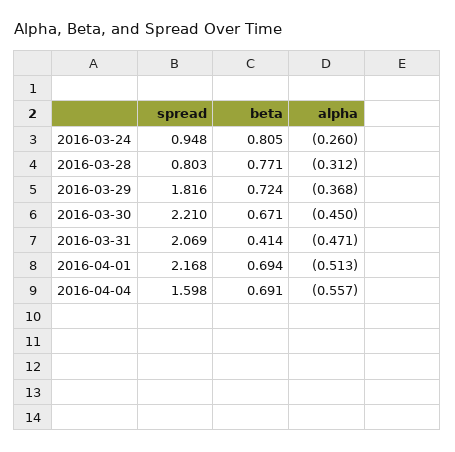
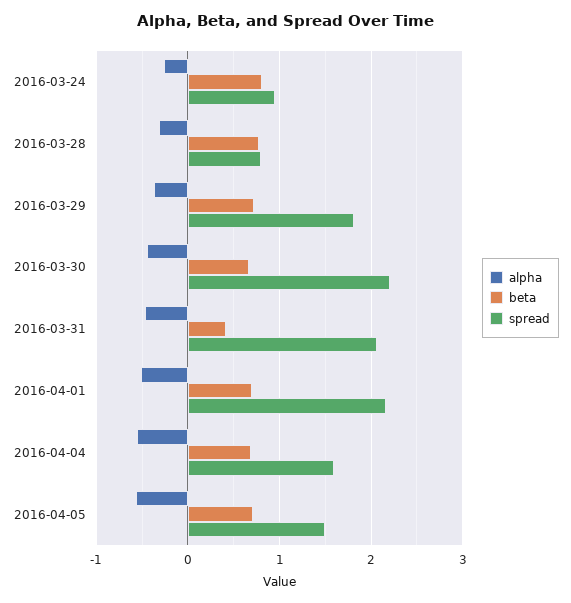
alpha, 2016-04-05: none -> -0.6
beta, 2016-04-05: none -> 0.7
spread, 2016-04-05: none -> 1.5

